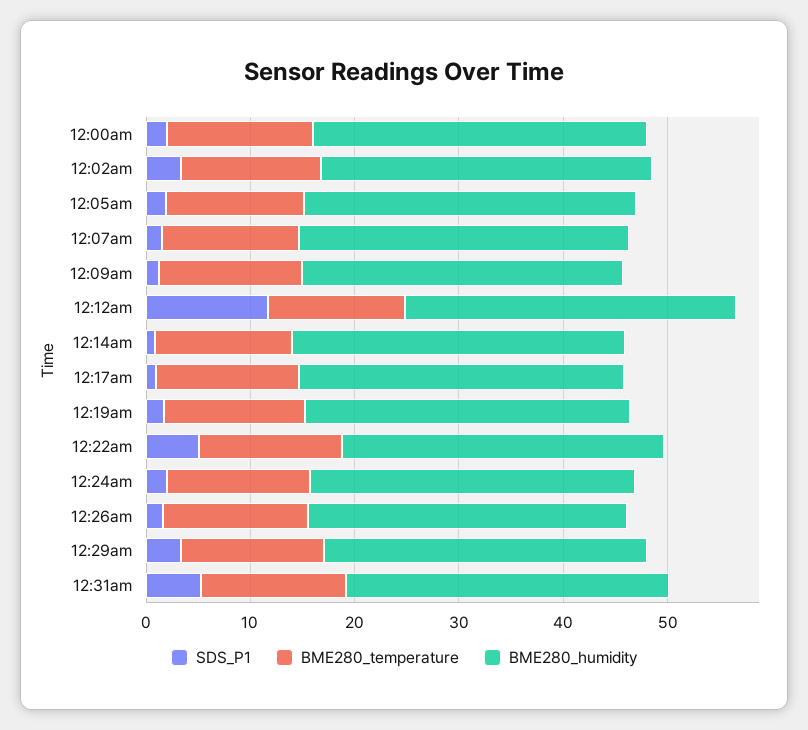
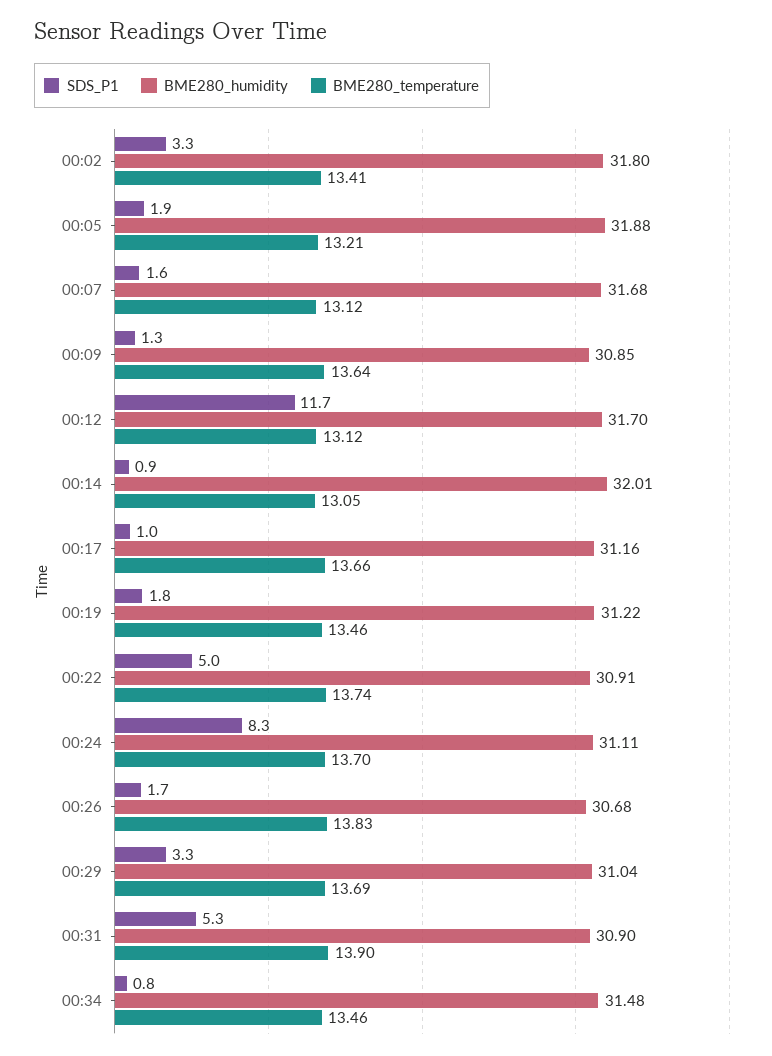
SDS_P1, 12:00am: 2 -> none
BME280_temperature, 12:00am: 14 -> none
BME280_humidity, 12:00am: 32 -> none
SDS_P1, 12:24am: 2 -> 8.3
SDS_P1, 00:34: none -> 0.8
BME280_humidity, 00:34: none -> 31.48
BME280_temperature, 00:34: none -> 13.46

